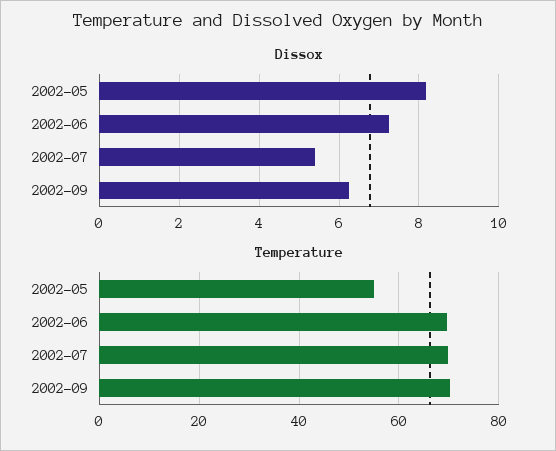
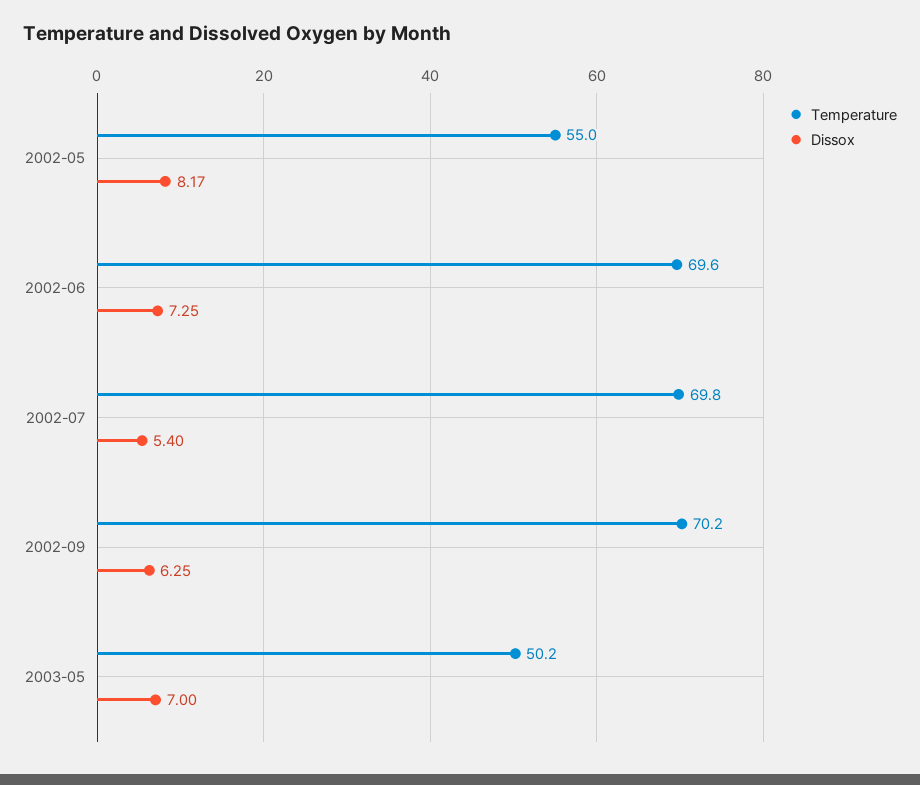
Temperature, 2003-05: none -> 50.2
Dissox, 2003-05: none -> 7

